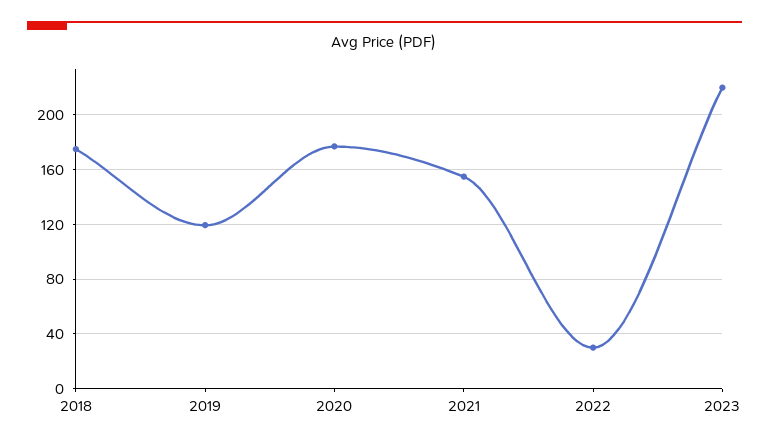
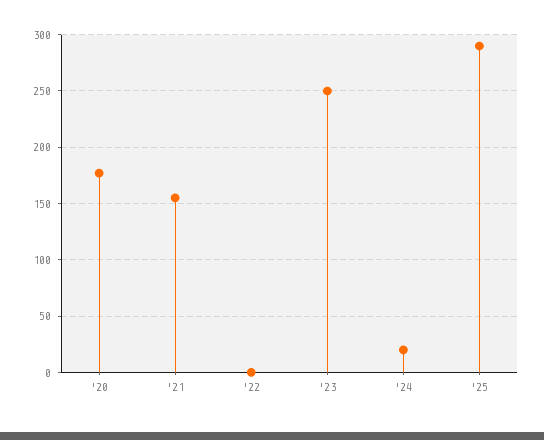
2018: 175 -> none
2019: 120 -> none
2022: 30 -> 0
2023: 220 -> 250
'24: none -> 20
'25: none -> 290

